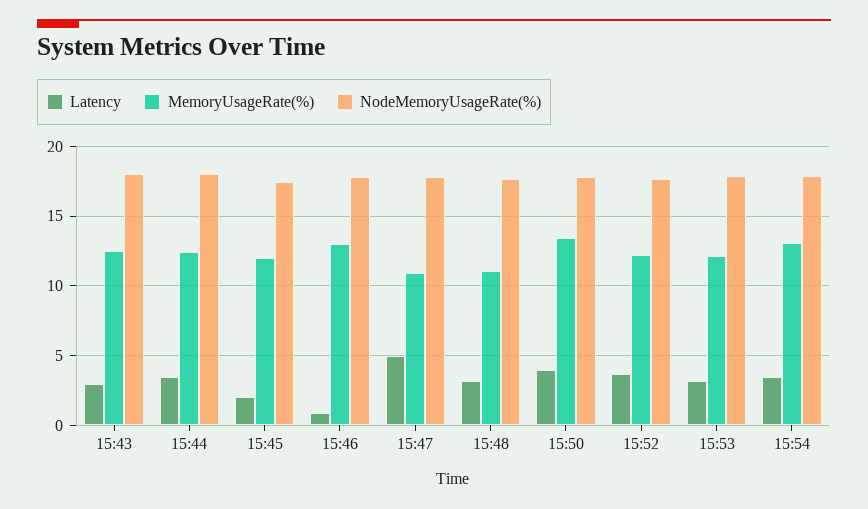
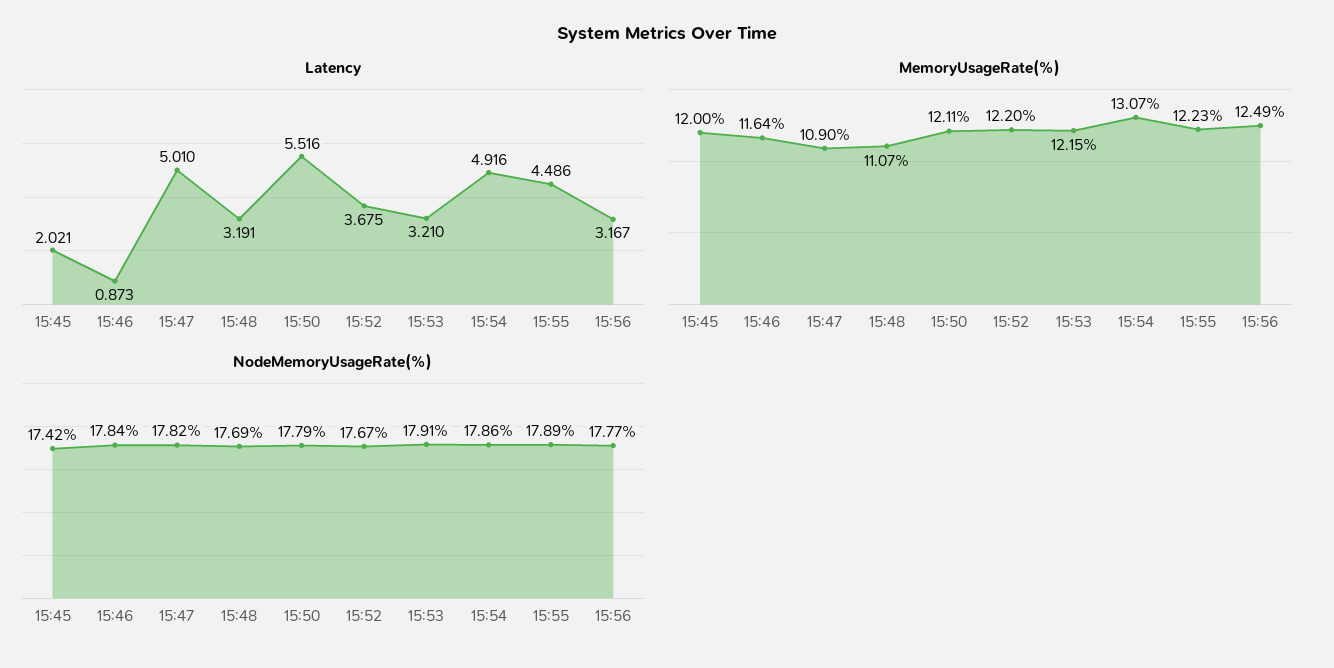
Latency, 15:43: 3 -> none
MemoryUsageRate(%), 15:43: 12.5 -> none
NodeMemoryUsageRate(%), 15:43: 18 -> none
Latency, 15:44: 3.5 -> none
MemoryUsageRate(%), 15:44: 12.5 -> none
NodeMemoryUsageRate(%), 15:44: 18 -> none
MemoryUsageRate(%), 15:46: 13 -> 11.64
Latency, 15:50: 4 -> 5.516
MemoryUsageRate(%), 15:50: 13.5 -> 12.11
Latency, 15:54: 3.5 -> 4.916
Latency, 15:55: none -> 4.486
Latency, 15:56: none -> 3.167
MemoryUsageRate(%), 15:55: none -> 12.23
MemoryUsageRate(%), 15:56: none -> 12.49
NodeMemoryUsageRate(%), 15:55: none -> 17.89
NodeMemoryUsageRate(%), 15:56: none -> 17.77

